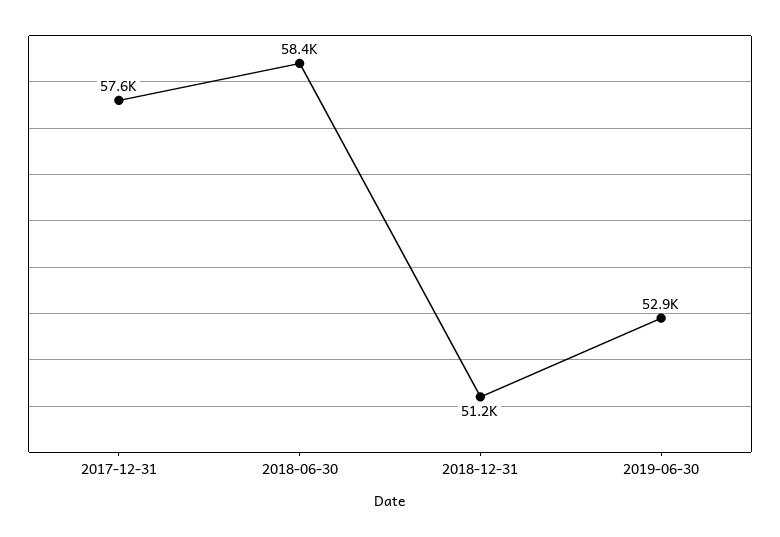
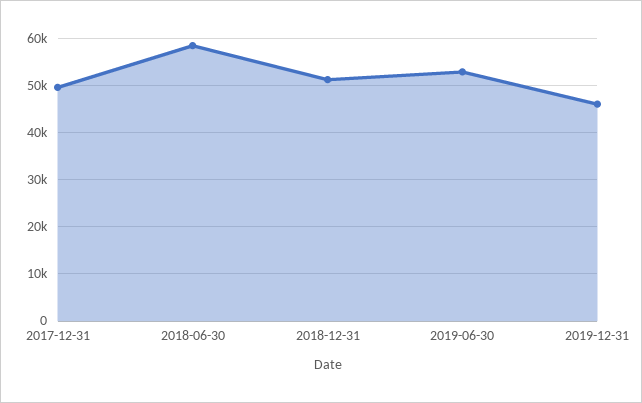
2017-12-31: 57600 -> 50000
2019-12-31: none -> 46000

